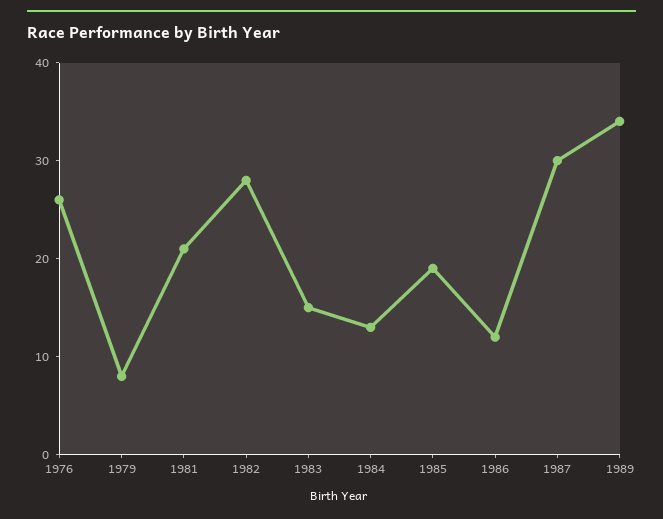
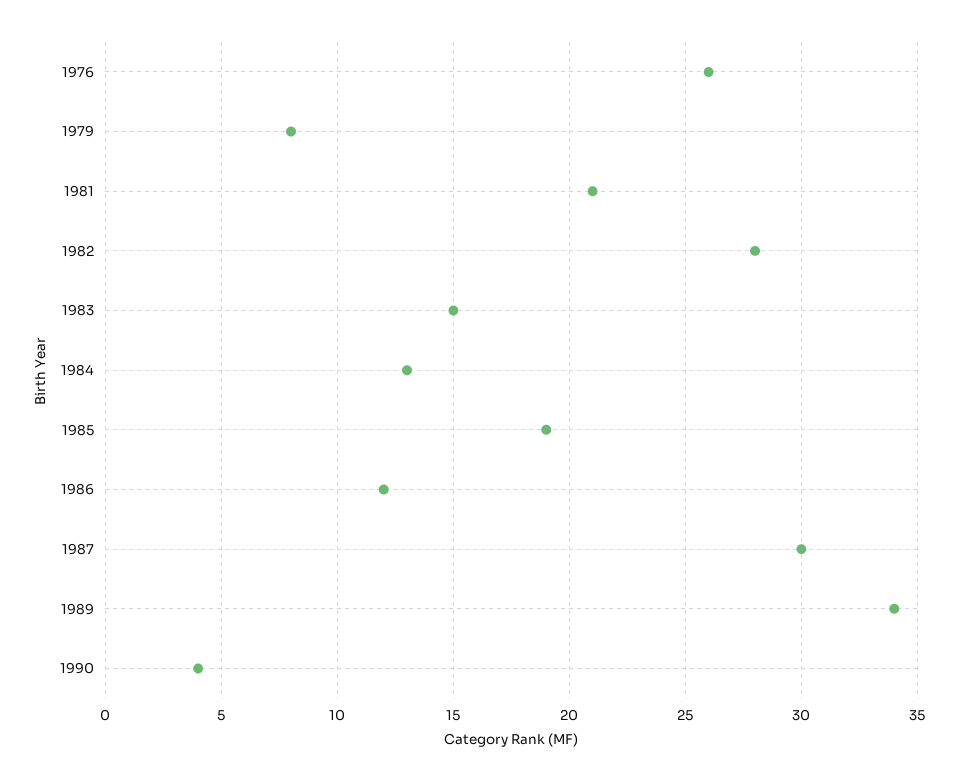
1990: none -> 4

